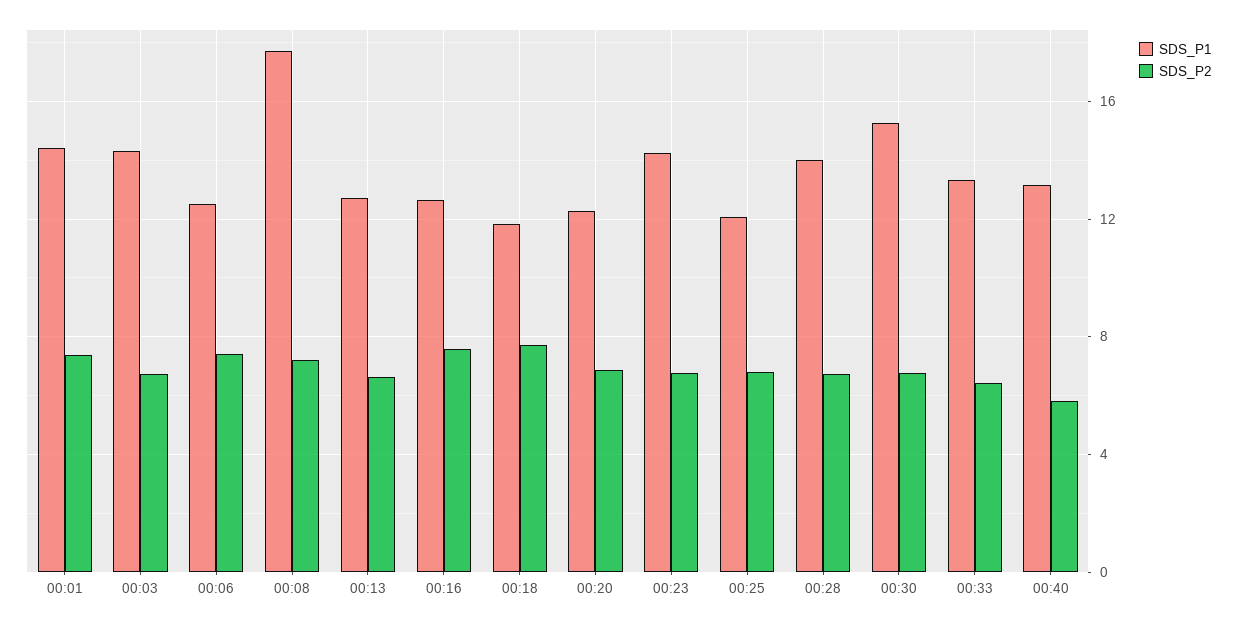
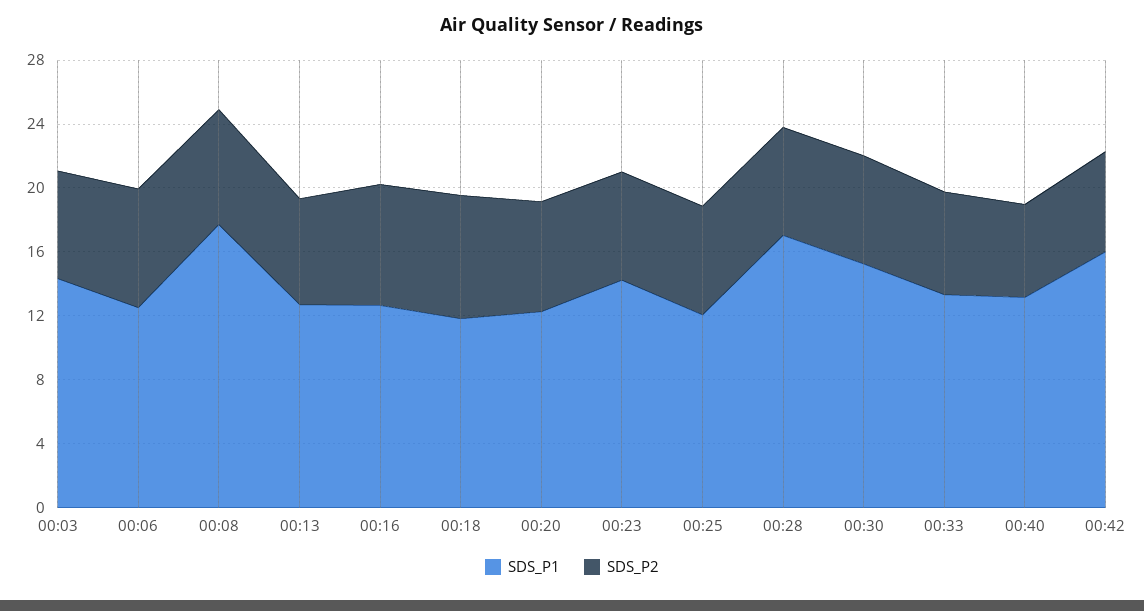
SDS_P1, 00:01: 14.5 -> none
SDS_P2, 00:01: 7.5 -> none
SDS_P1, 00:28: 14 -> 17
SDS_P1, 00:42: none -> 16
SDS_P2, 00:42: none -> 6

